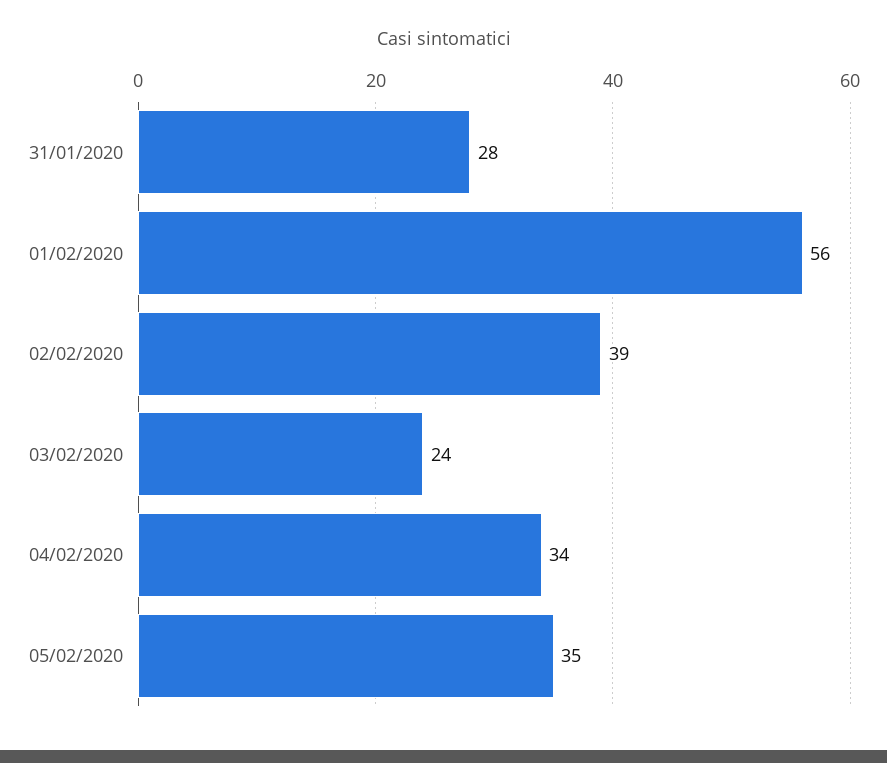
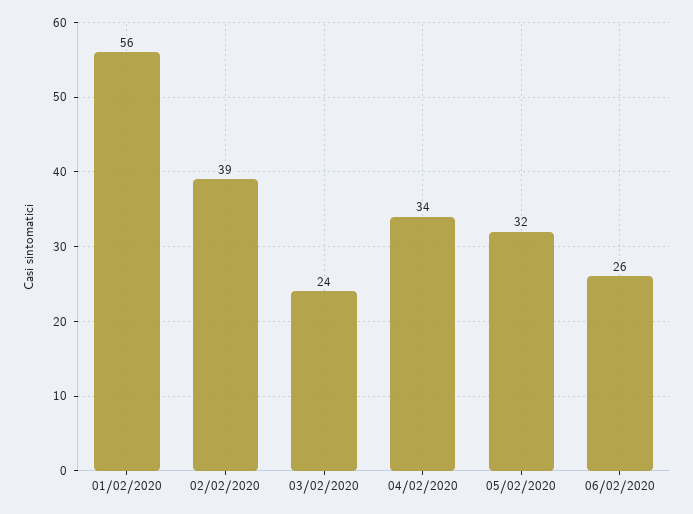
31/01/2020: 28 -> none
05/02/2020: 35 -> 32
06/02/2020: none -> 26

